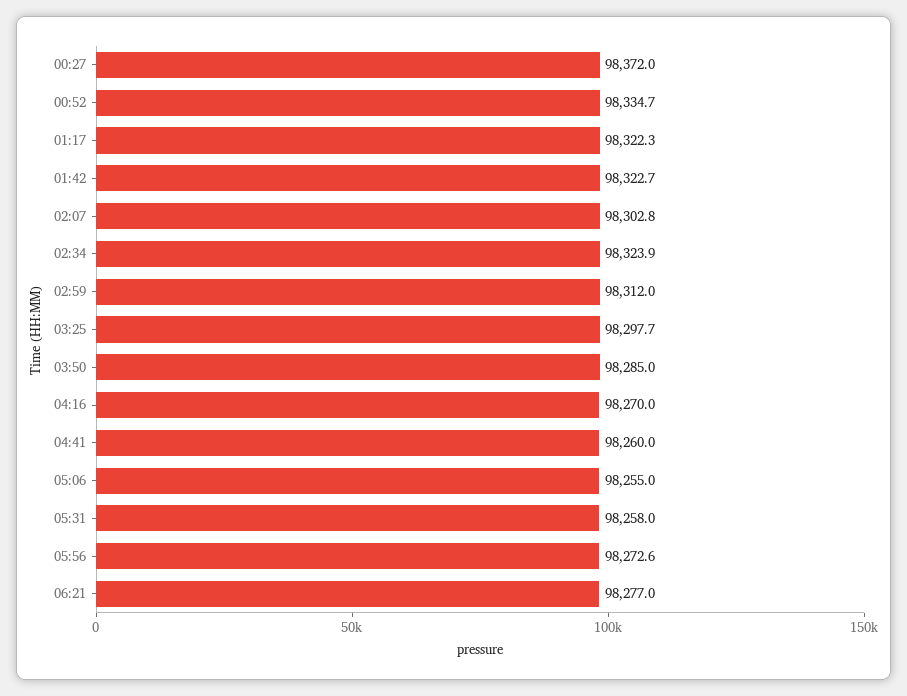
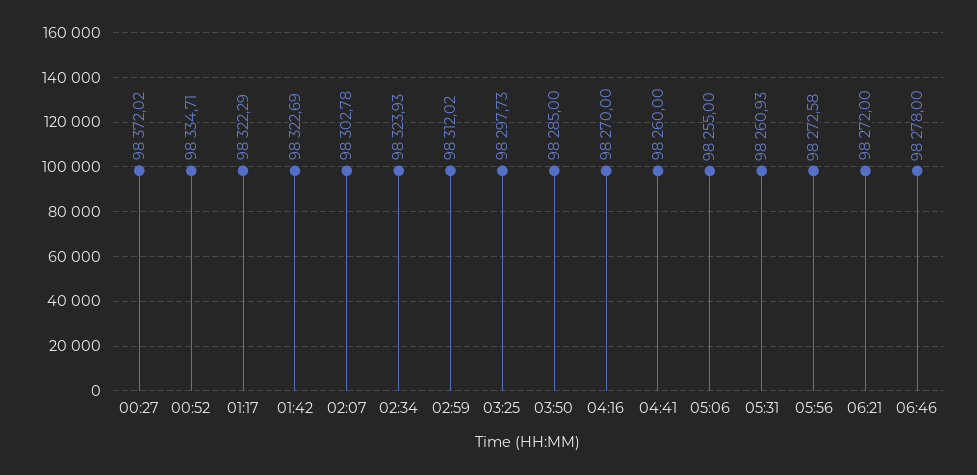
05:31: 98258 -> 98260.93
06:21: 98277 -> 98272
06:46: none -> 98278

